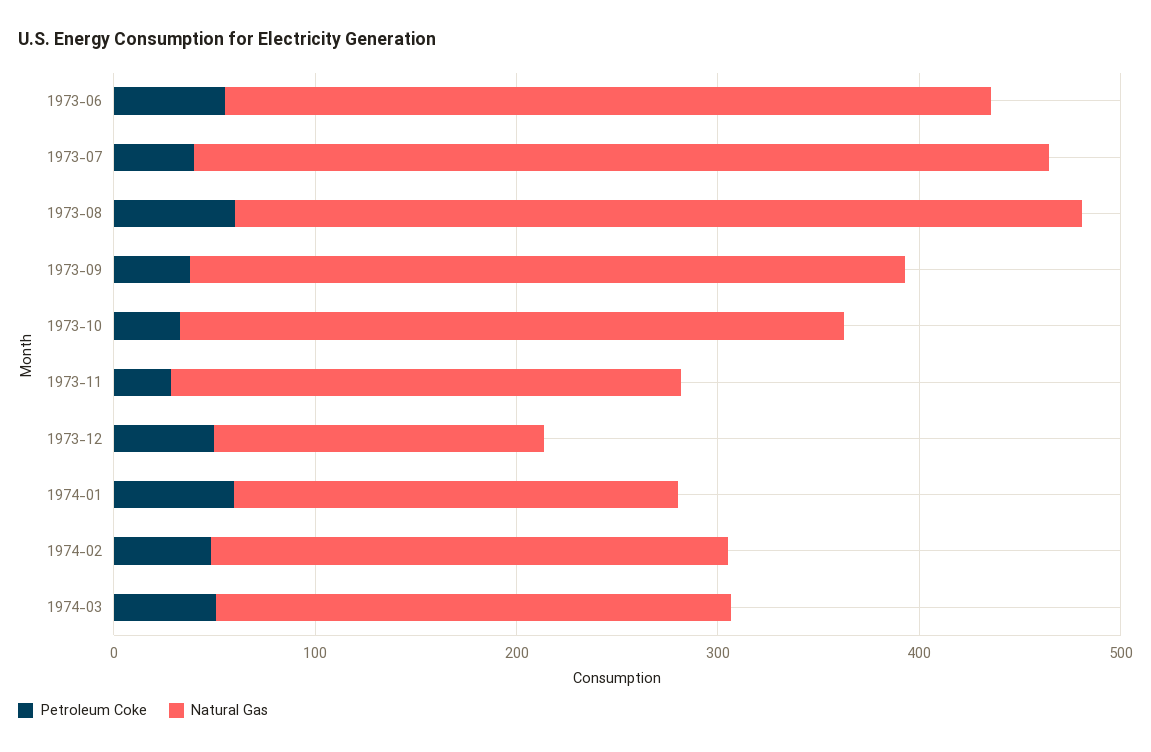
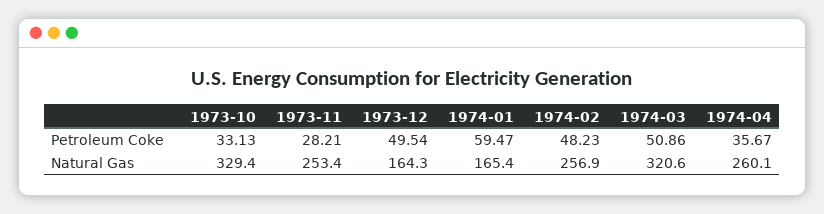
Petroleum Coke, 1973-06: 60 -> none
Natural Gas, 1973-06: 380 -> none
Petroleum Coke, 1973-07: 40 -> none
Natural Gas, 1973-07: 420 -> none
Petroleum Coke, 1973-08: 60 -> none
Natural Gas, 1973-08: 420 -> none
Petroleum Coke, 1973-09: 40 -> none
Natural Gas, 1973-09: 360 -> none
Natural Gas, 1974-01: 220 -> 165.4
Natural Gas, 1974-03: 260 -> 320.6
Petroleum Coke, 1974-04: none -> 35.67
Natural Gas, 1974-04: none -> 260.1

